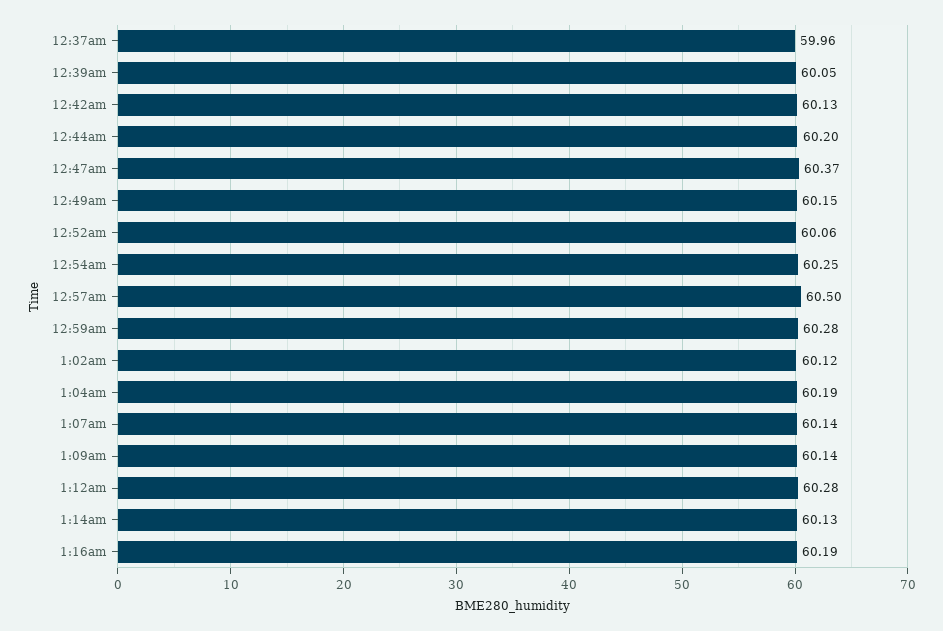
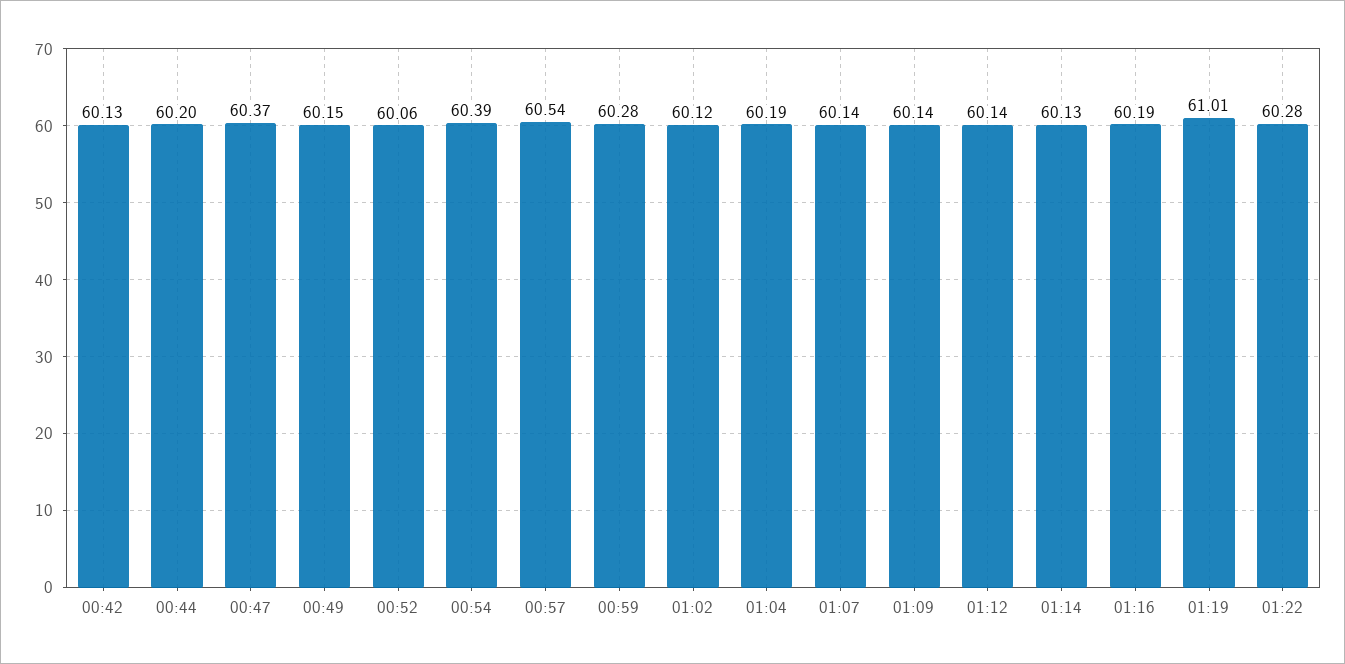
12:37am: 59.96 -> none
12:39am: 60.05 -> none
12:54am: 60.25 -> 60.39
12:57am: 60.5 -> 60.54
1:12am: 60.28 -> 60.14
01:19: none -> 61.01
01:22: none -> 60.28

